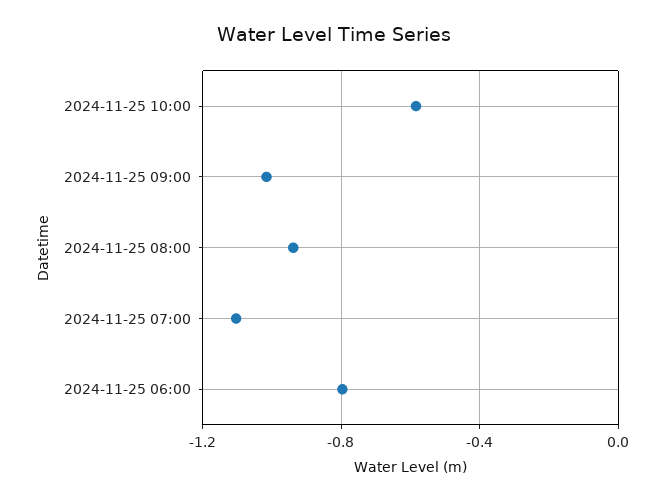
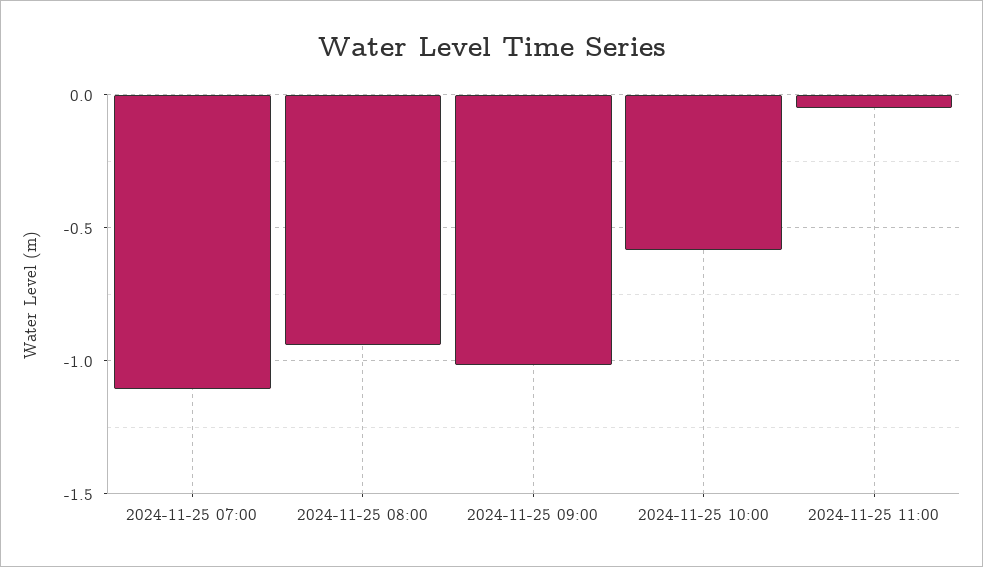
2024-11-25 06:00: -0.8 -> none
2024-11-25 11:00: none -> -0.05

